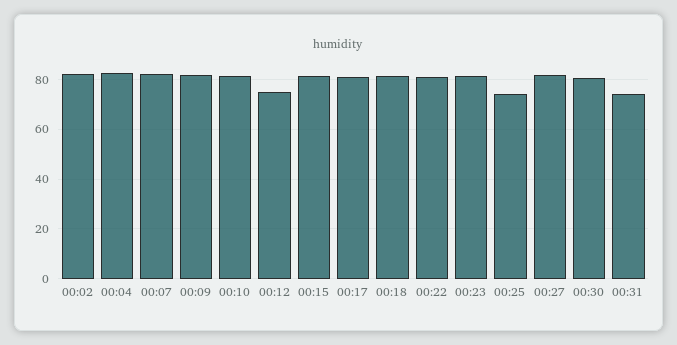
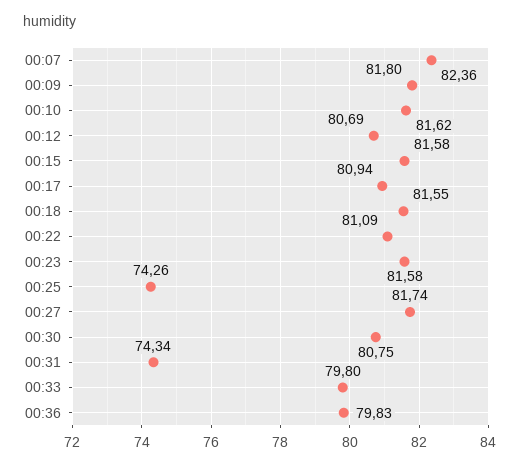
00:02: 82.5 -> none
00:04: 82.5 -> none
00:12: 75 -> 80.69
00:33: none -> 79.8
00:36: none -> 79.83

